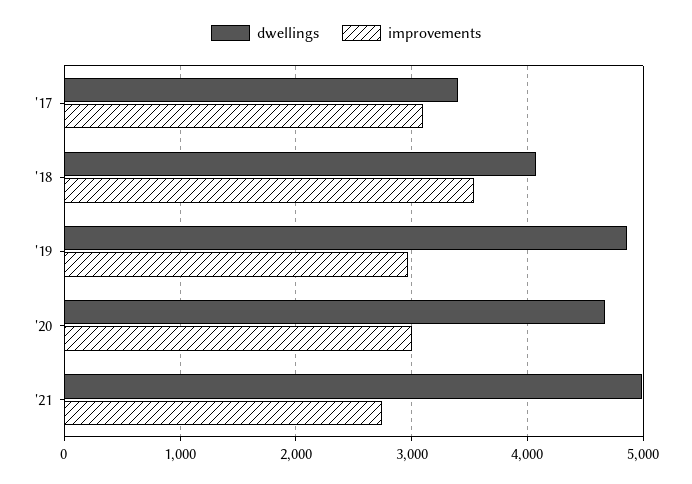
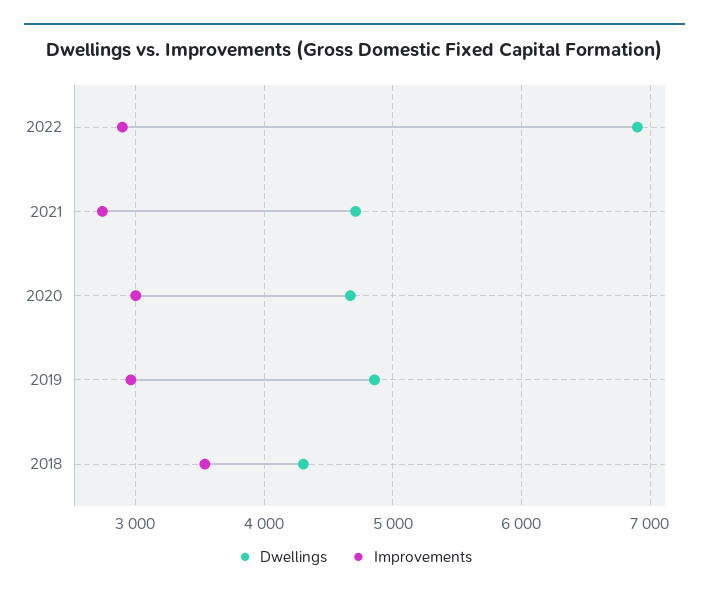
dwellings, '17: 3400 -> none
improvements, '17: 3100 -> none
dwellings, '18: 4100 -> 4300
dwellings, '21: 5000 -> 4700
dwellings, 2022: none -> 6900
improvements, 2022: none -> 2900

